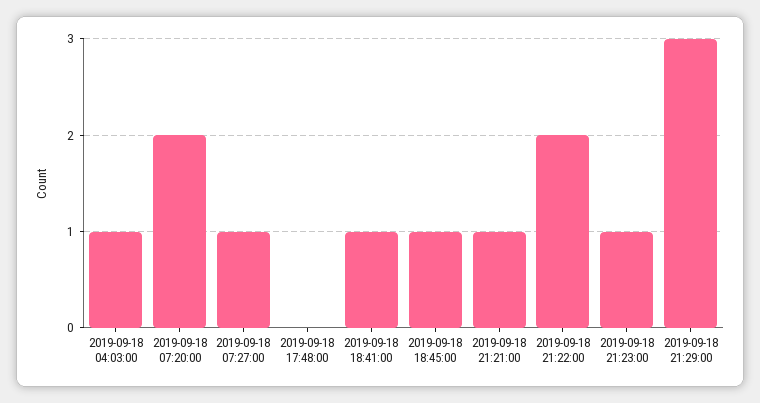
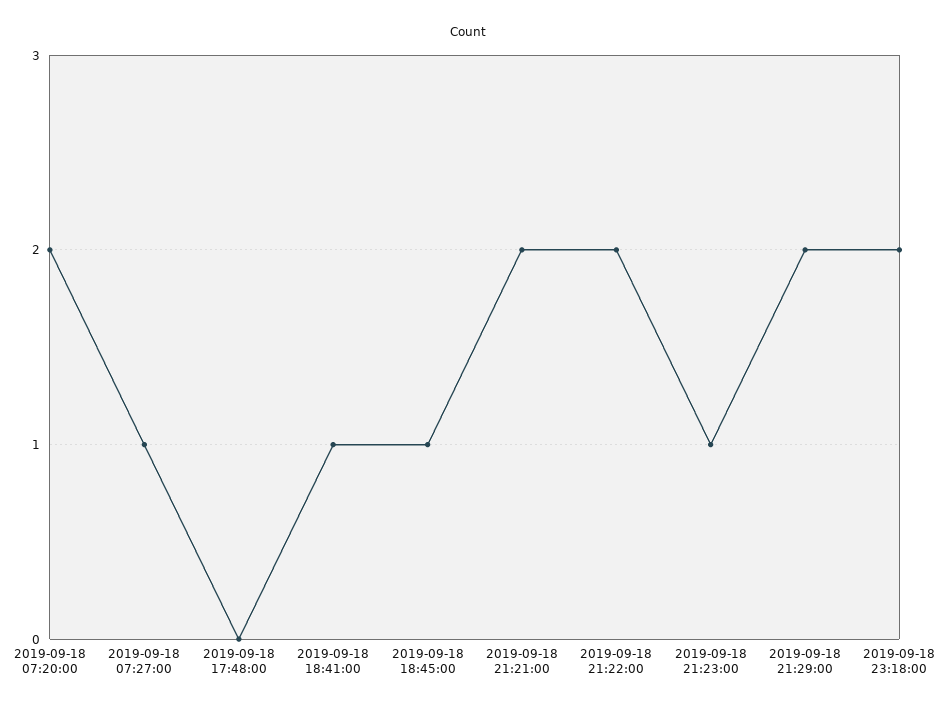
2019-09-18 04:03:00: 1 -> none
2019-09-18 21:21:00: 1 -> 2
2019-09-18 21:29:00: 3 -> 2
2019-09-18 23:18:00: none -> 2

